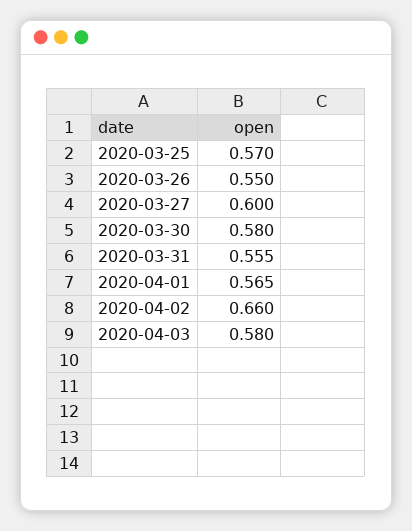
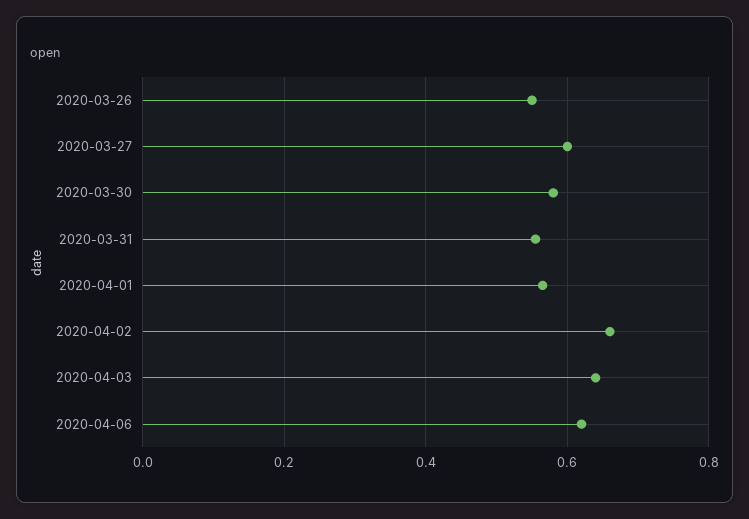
2020-03-25: 0.57 -> none
2020-04-03: 0.58 -> 0.64
2020-04-06: none -> 0.62

